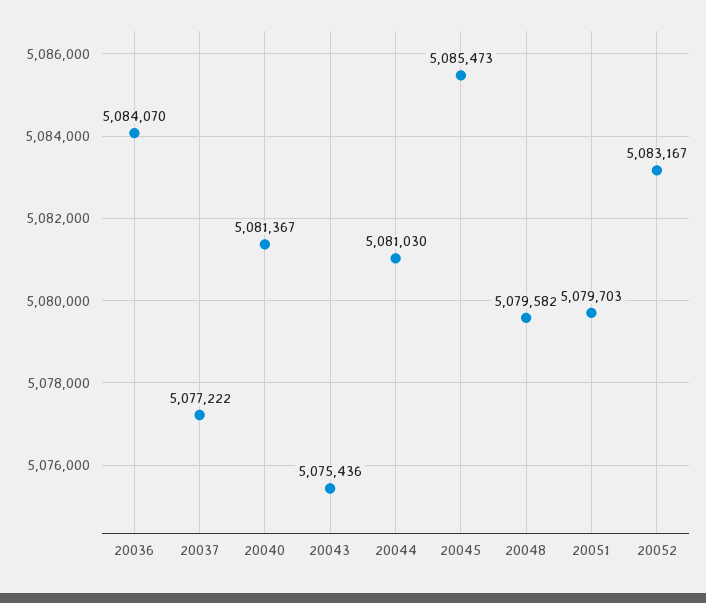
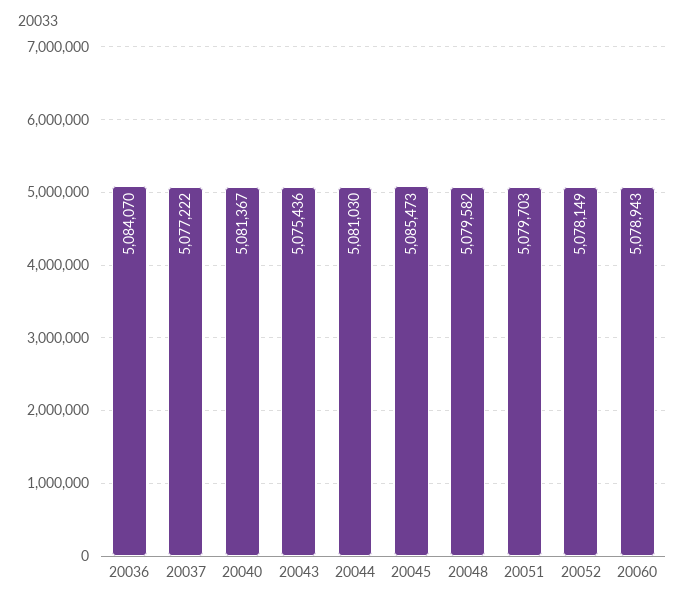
20052: 5083167 -> 5078149
20060: none -> 5078943

